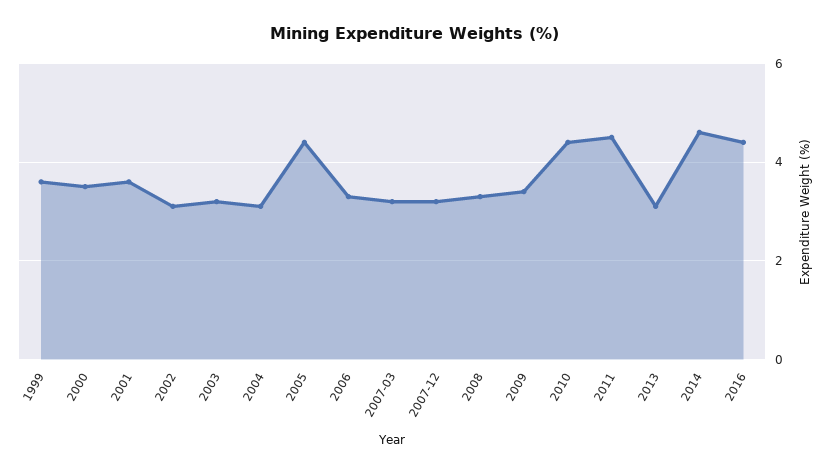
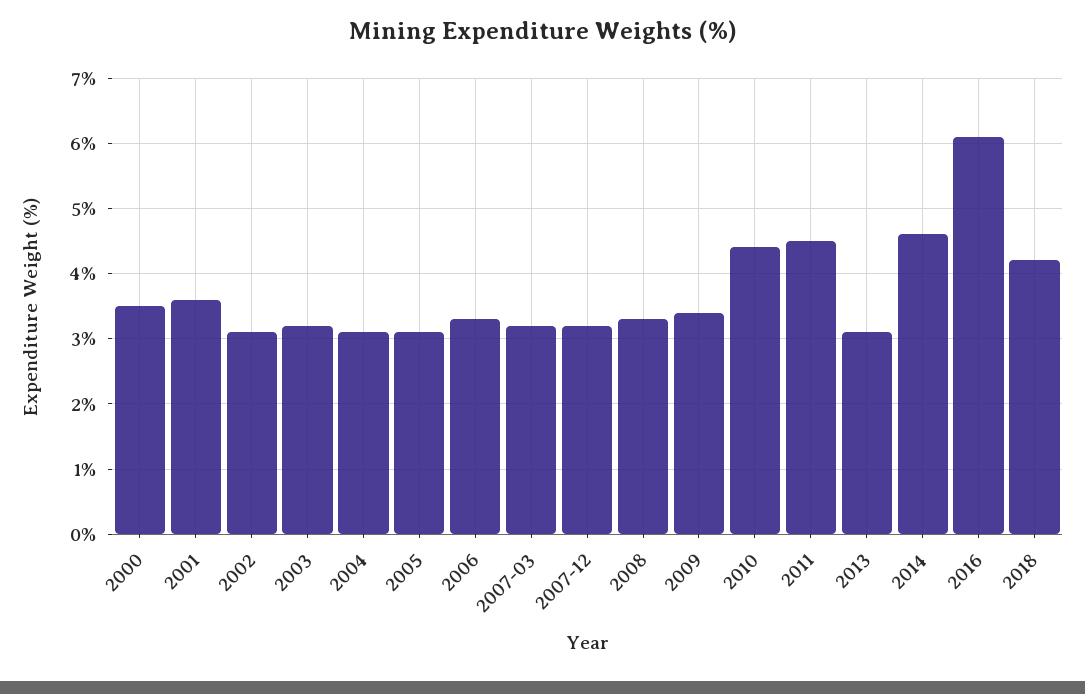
1999: 3.5 -> none
2005: 4.5 -> 3.1
2016: 4.5 -> 6.1
2018: none -> 4.2

